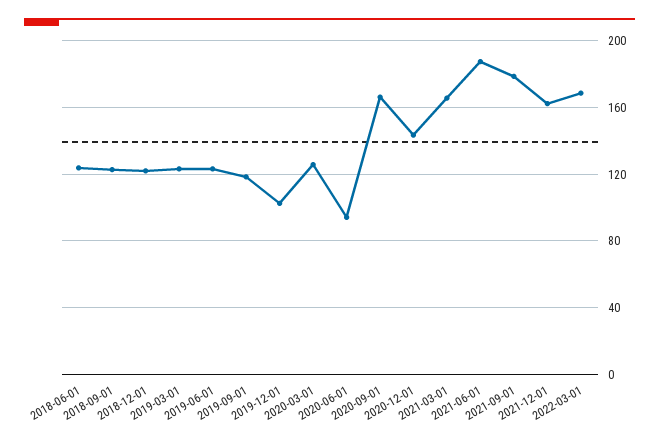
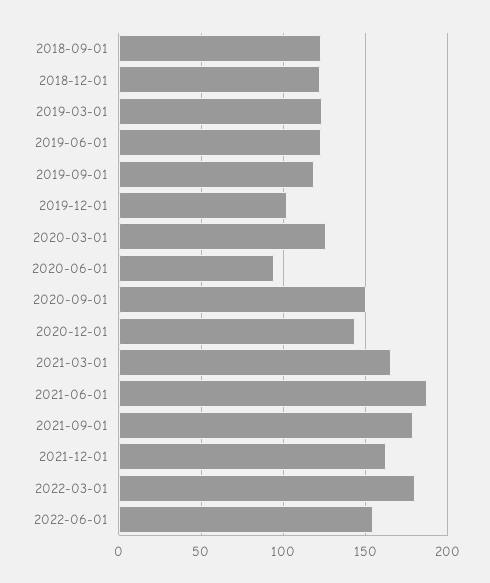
2018-06-01: 125 -> none
2020-09-01: 165 -> 150
2022-03-01: 170 -> 180
2022-06-01: none -> 155

